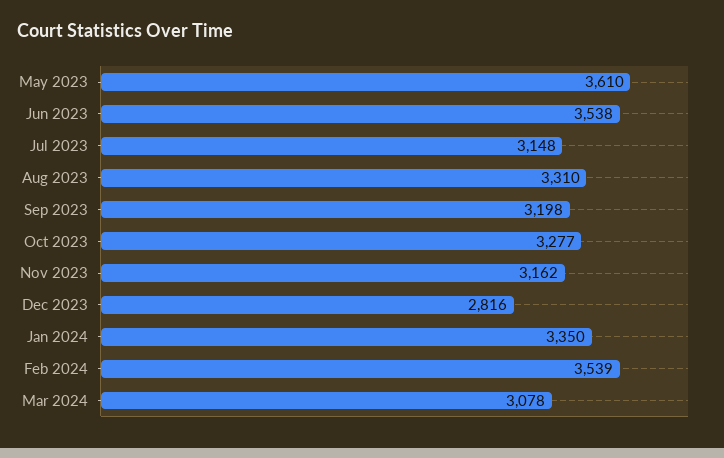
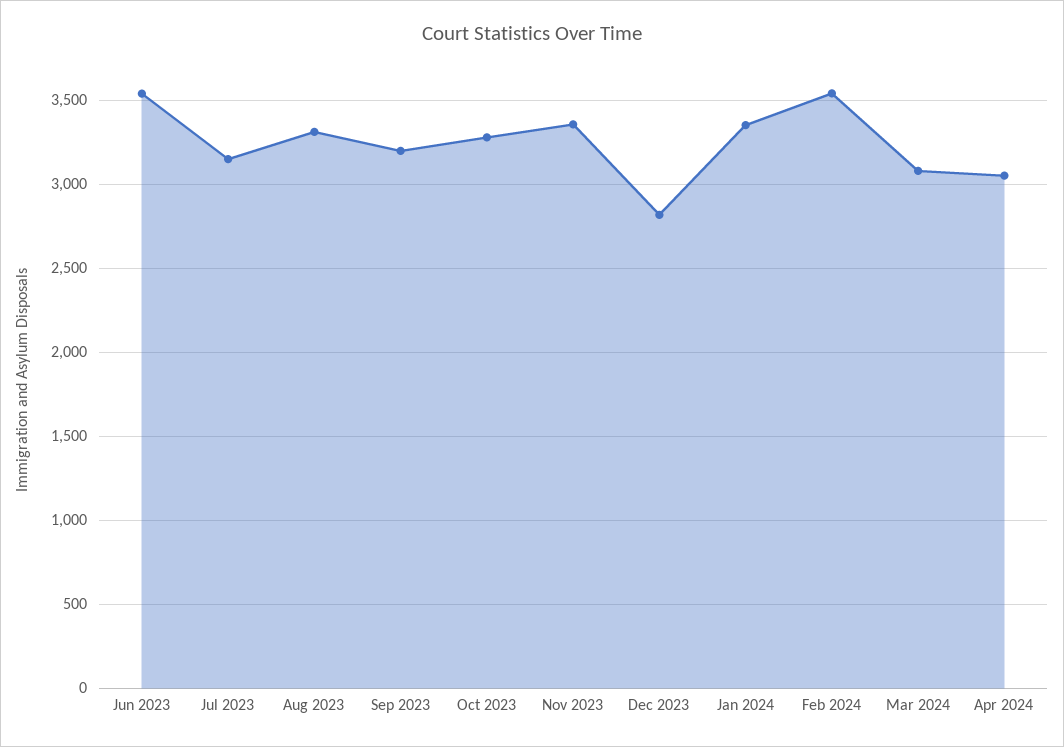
May 2023: 3610 -> none
Nov 2023: 3162 -> 3350
Apr 2024: none -> 3050

